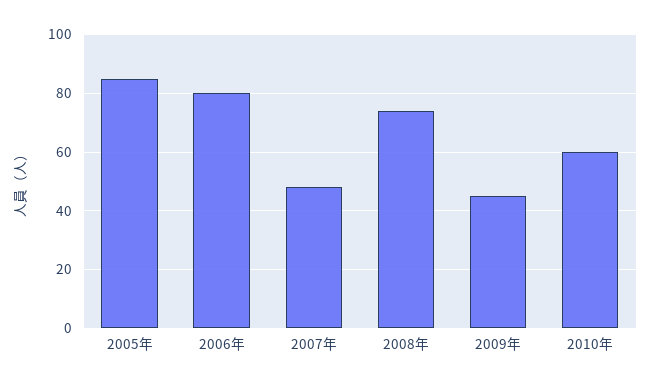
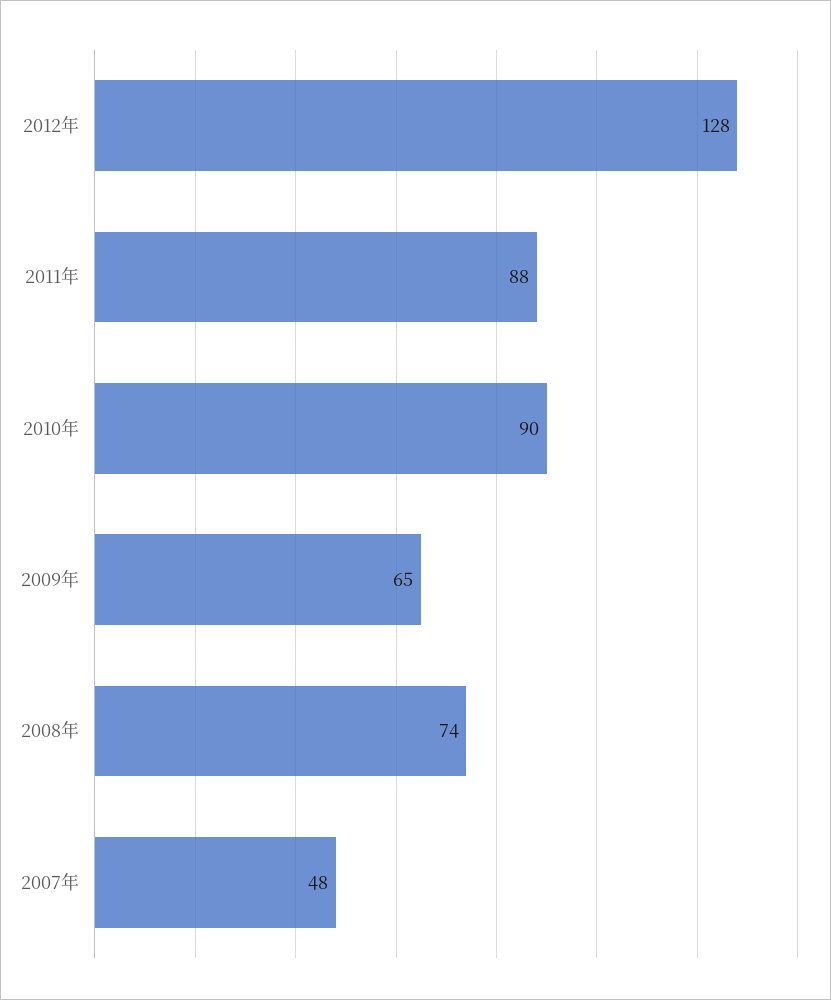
2005年: 85 -> none
2006年: 80 -> none
2009年: 45 -> 65
2010年: 60 -> 90
2012年: none -> 128
2011年: none -> 88

